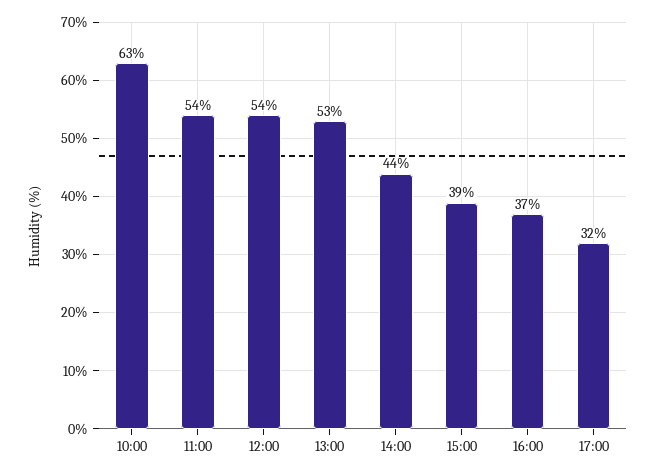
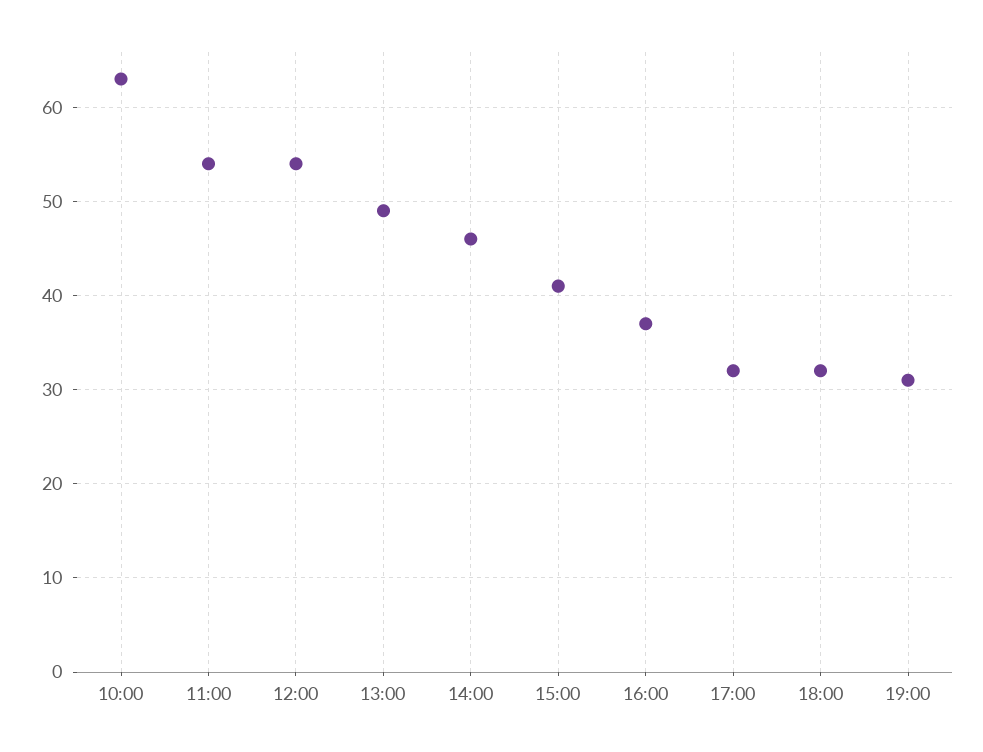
13:00: 53 -> 49
14:00: 44 -> 46
15:00: 39 -> 41
18:00: none -> 32
19:00: none -> 31

